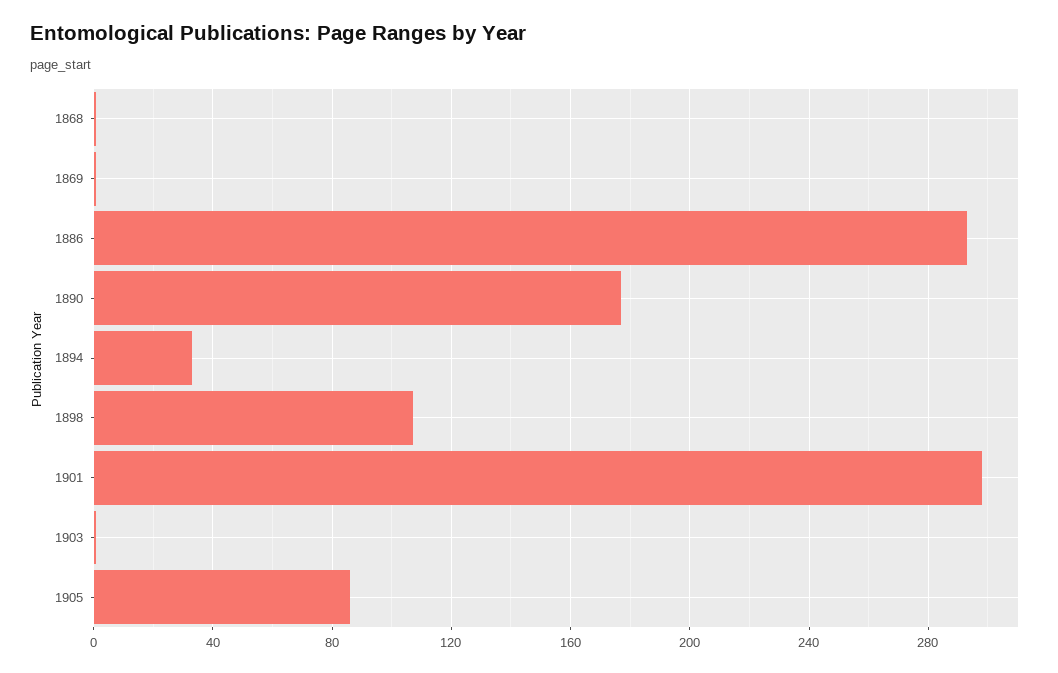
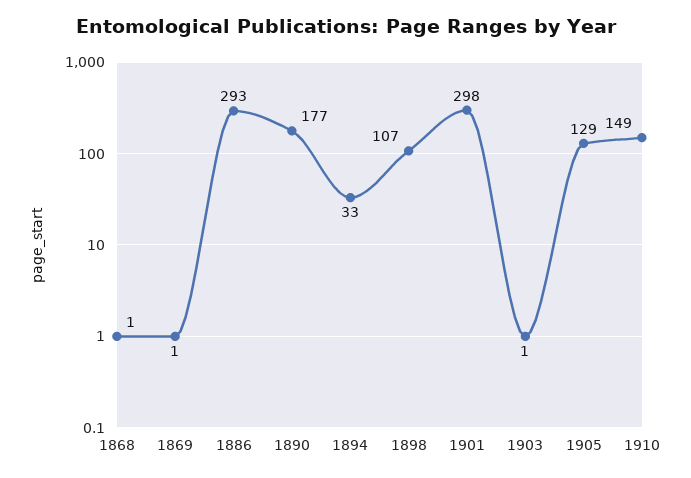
1905: 85 -> 129
1910: none -> 149

